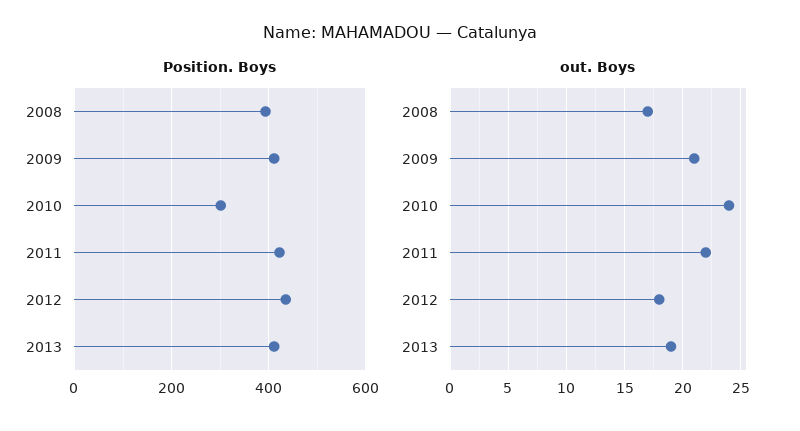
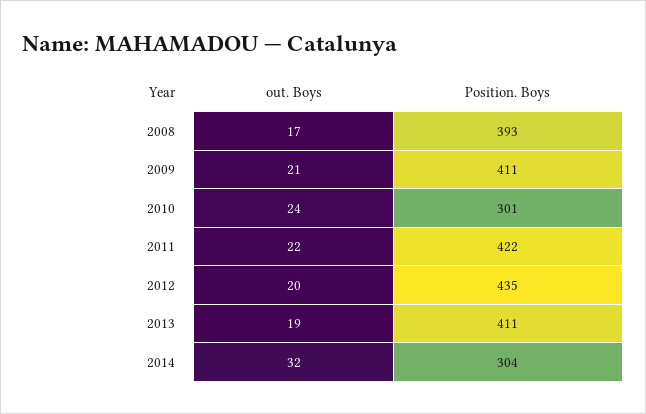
out. Boys, 2012: 18 -> 20
out. Boys, 2014: none -> 32
Position. Boys, 2014: none -> 304

